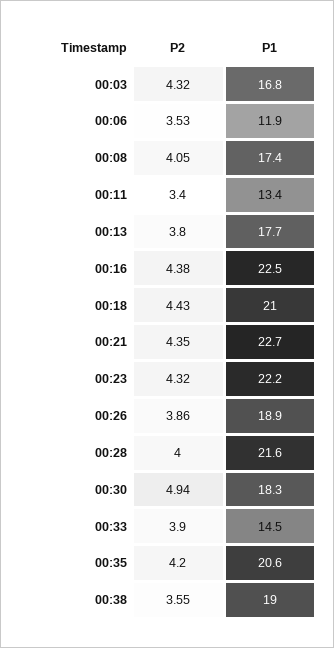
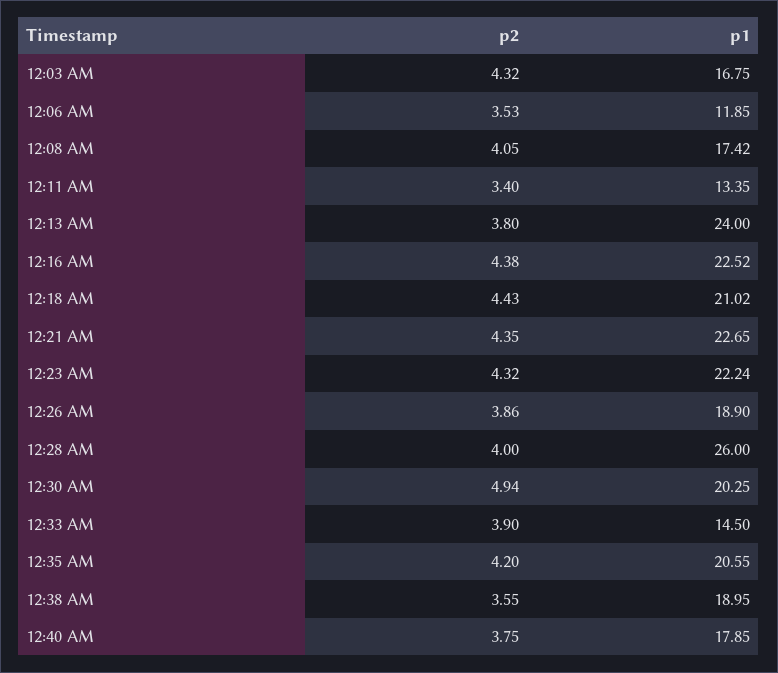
P1, 00:13: 17.7 -> 24
P1, 00:28: 21.6 -> 26
P1, 00:30: 18.3 -> 20.25
P2, 12:40 AM: none -> 3.75
P1, 12:40 AM: none -> 17.85

